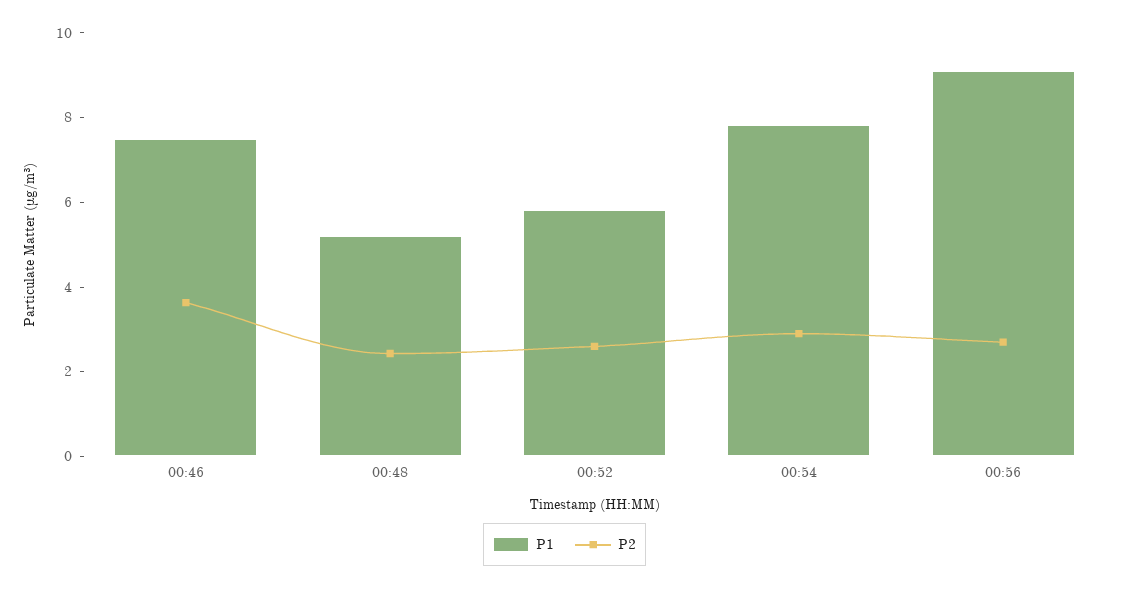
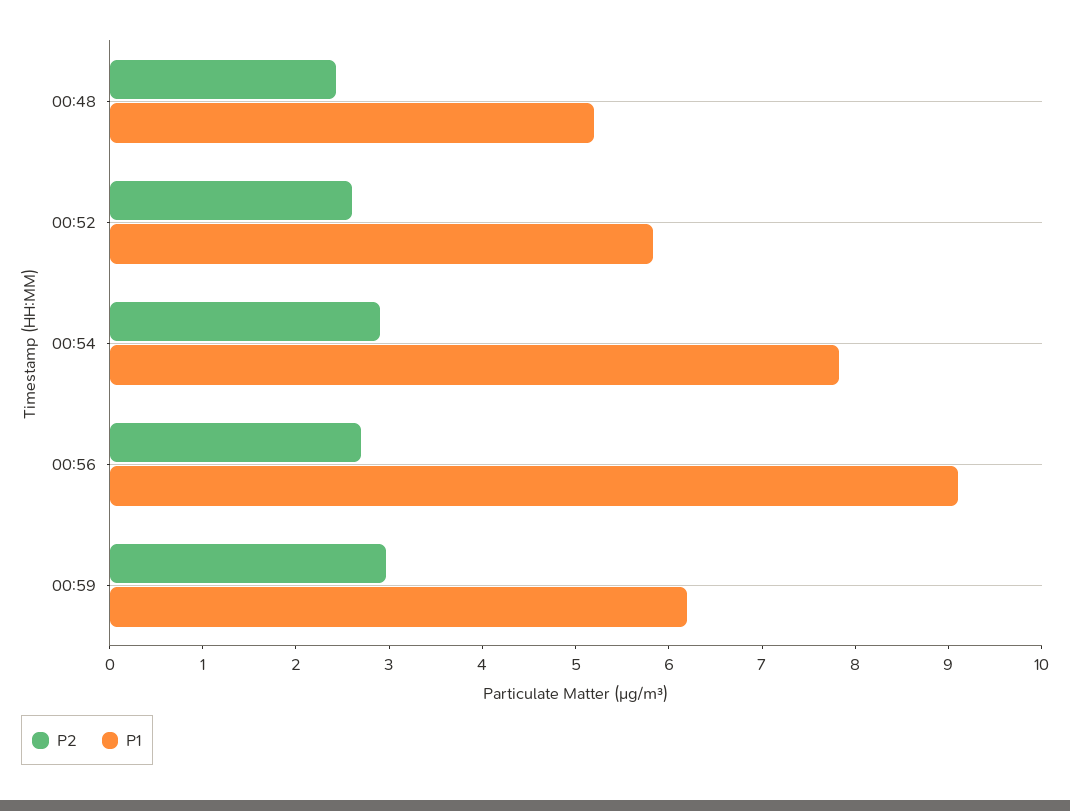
P1, 00:46: 7.5 -> none
P2, 00:46: 3.5 -> none
P2, 00:59: none -> 3
P1, 00:59: none -> 6.2

